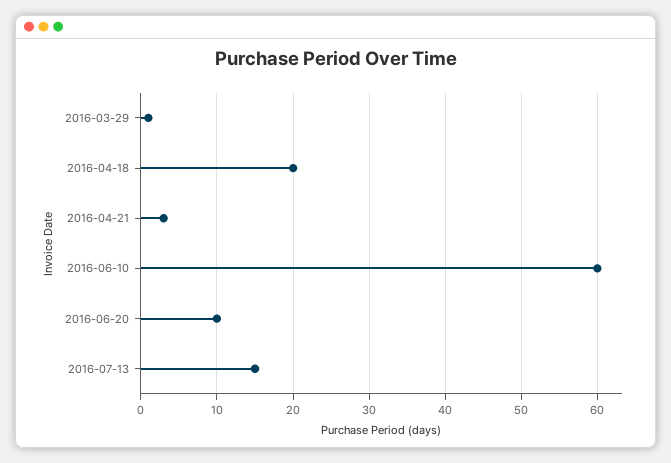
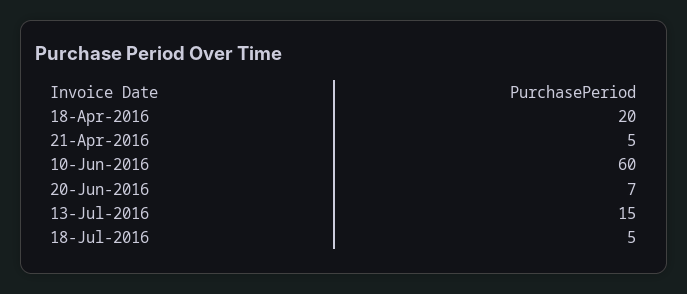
2016-03-29: 1 -> none
2016-04-21: 3 -> 5
2016-06-20: 10 -> 7
18-Jul-2016: none -> 5

